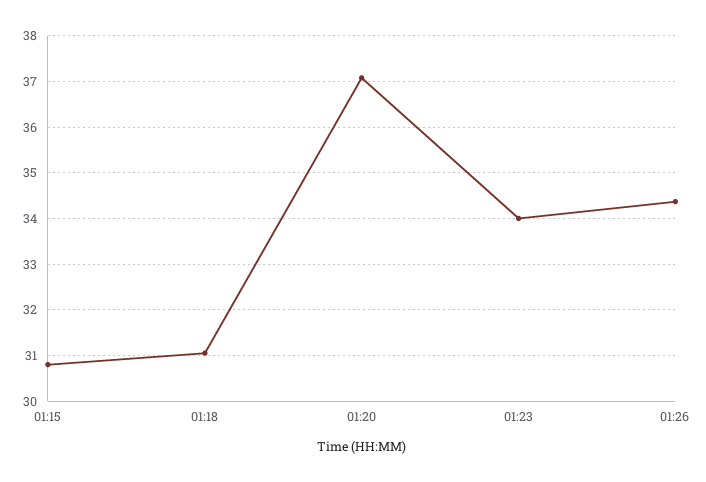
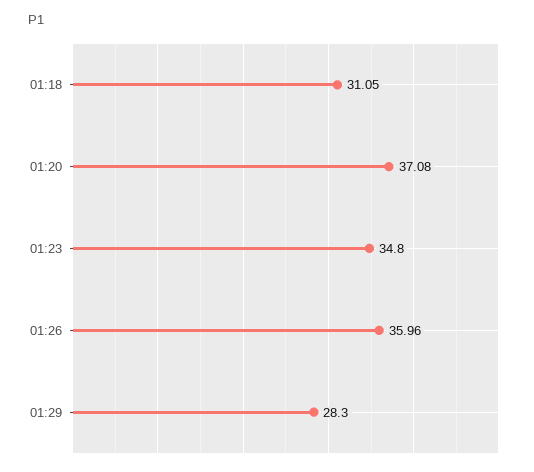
01:15: 30.8 -> none
01:23: 34 -> 34.8
01:26: 34.4 -> 35.96
01:29: none -> 28.3

